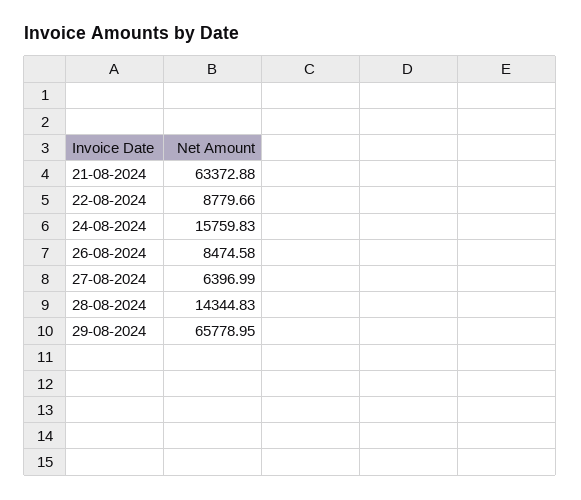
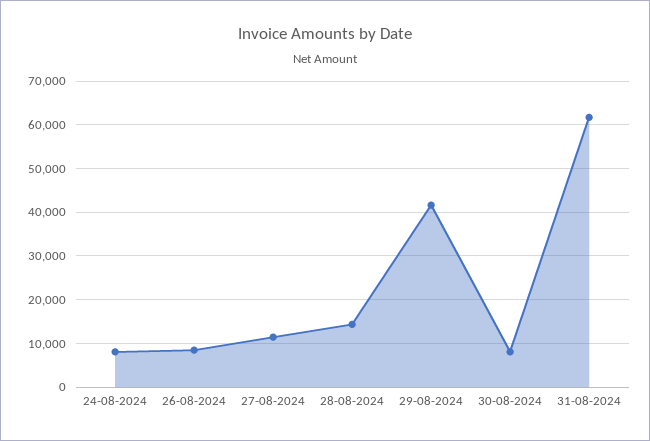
21-08-2024: 63372.88 -> none
22-08-2024: 8779.66 -> none
24-08-2024: 15759.83 -> 8000
27-08-2024: 6396.99 -> 12000
29-08-2024: 65778.95 -> 42000
30-08-2024: none -> 8000
31-08-2024: none -> 62000

